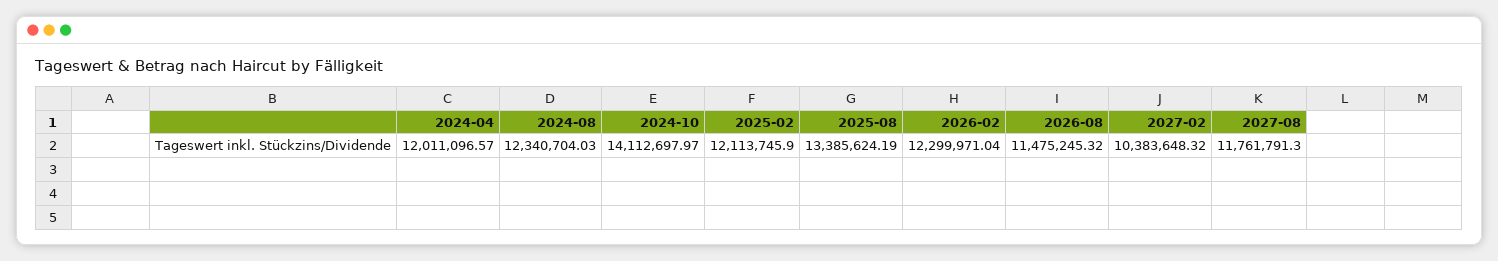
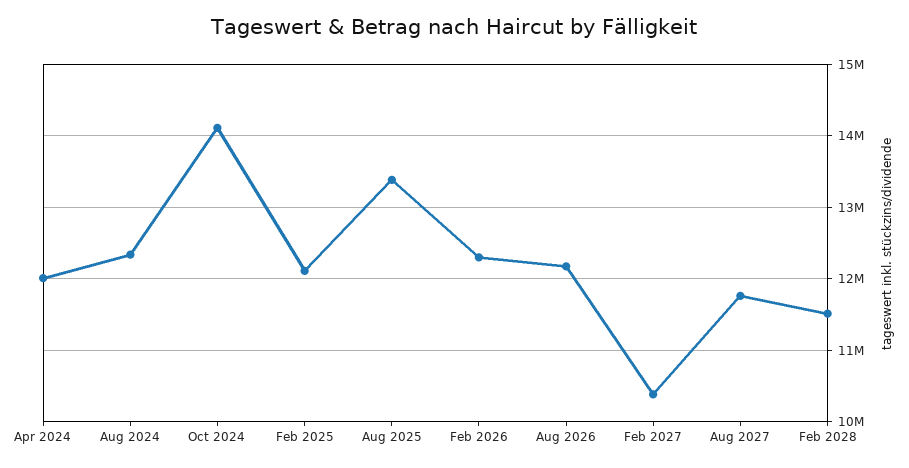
2026-08: 11475245.32 -> 12200000
Feb 2028: none -> 11500000

